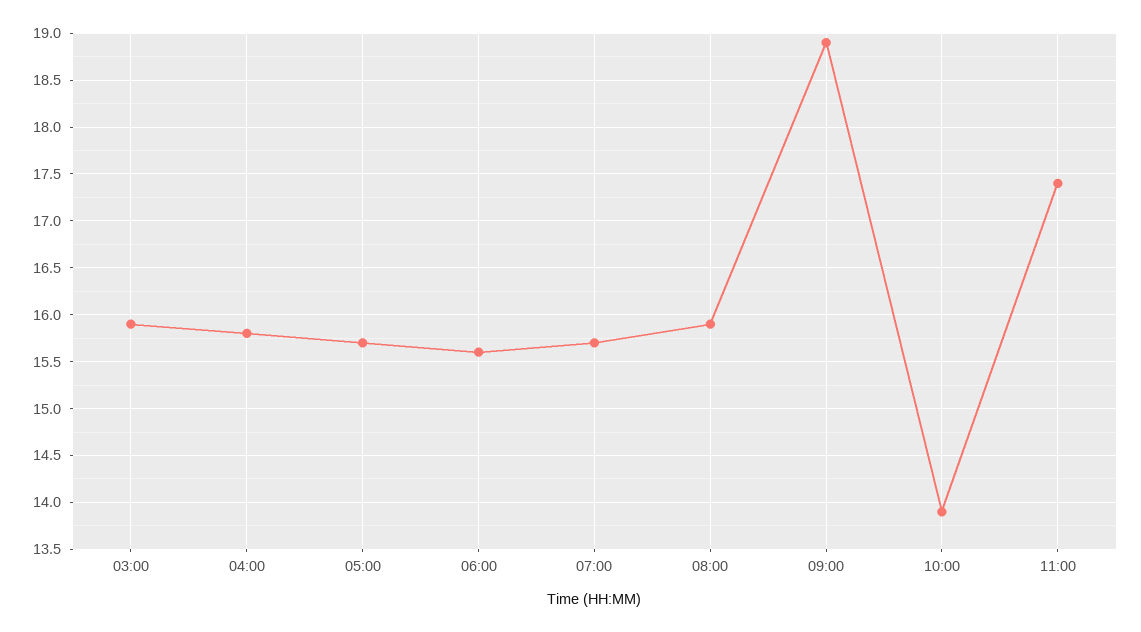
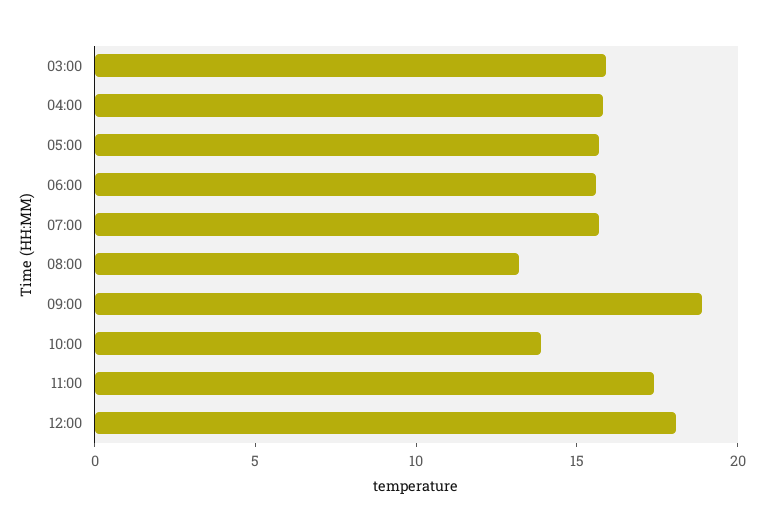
08:00: 15.9 -> 13
12:00: none -> 18

